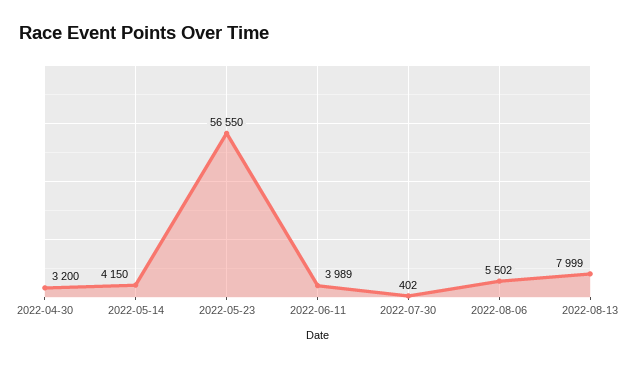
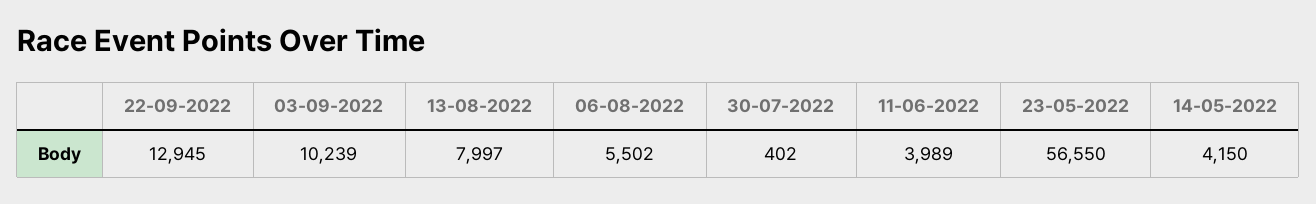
2022-04-30: 3200 -> none
2022-08-13: 7999 -> 7997
22-09-2022: none -> 12945
03-09-2022: none -> 10239

